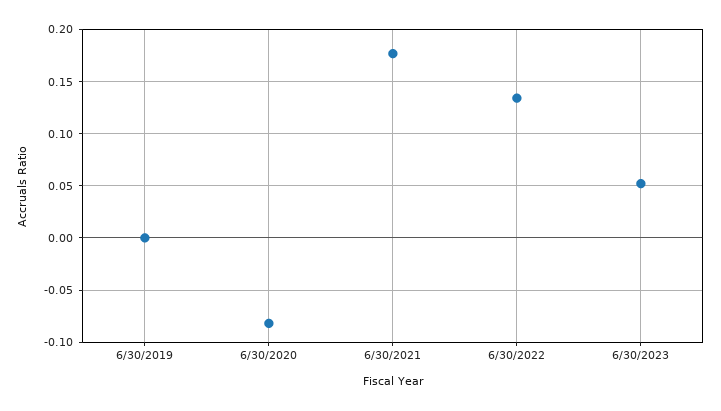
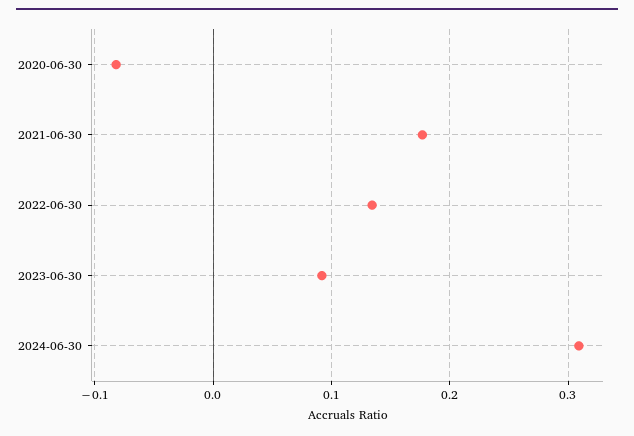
6/30/2019: 0 -> none
6/30/2023: 0.05 -> 0.09
2024-06-30: none -> 0.31

